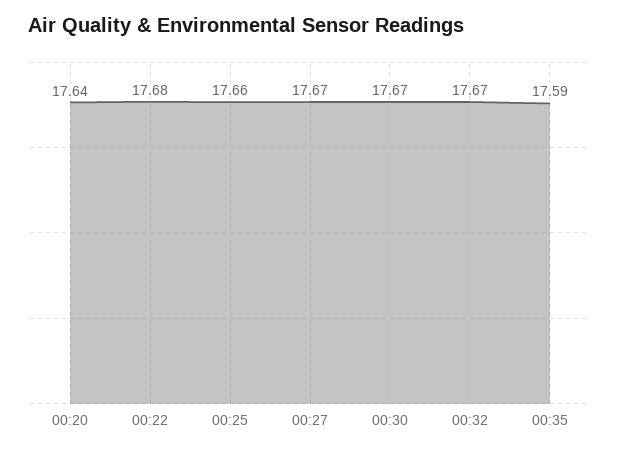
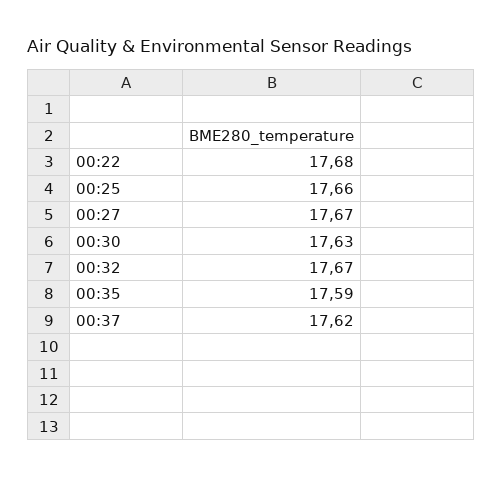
00:20: 17.64 -> none
00:30: 17.67 -> 17.63
00:37: none -> 17.62

